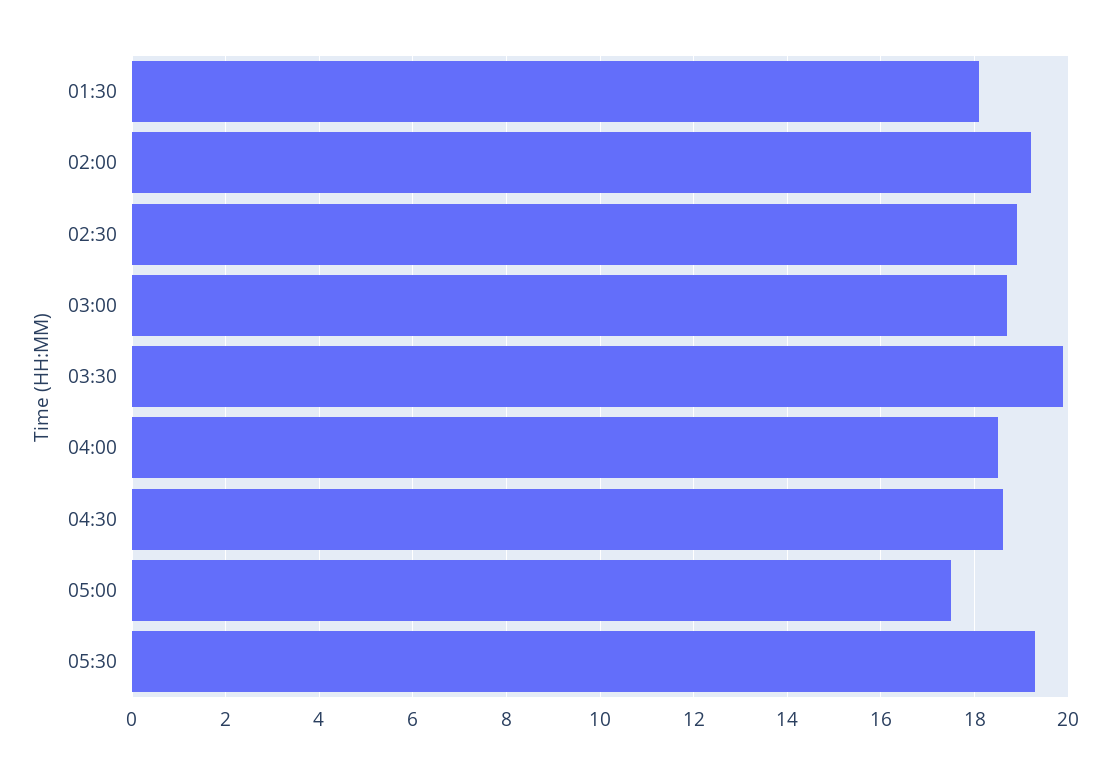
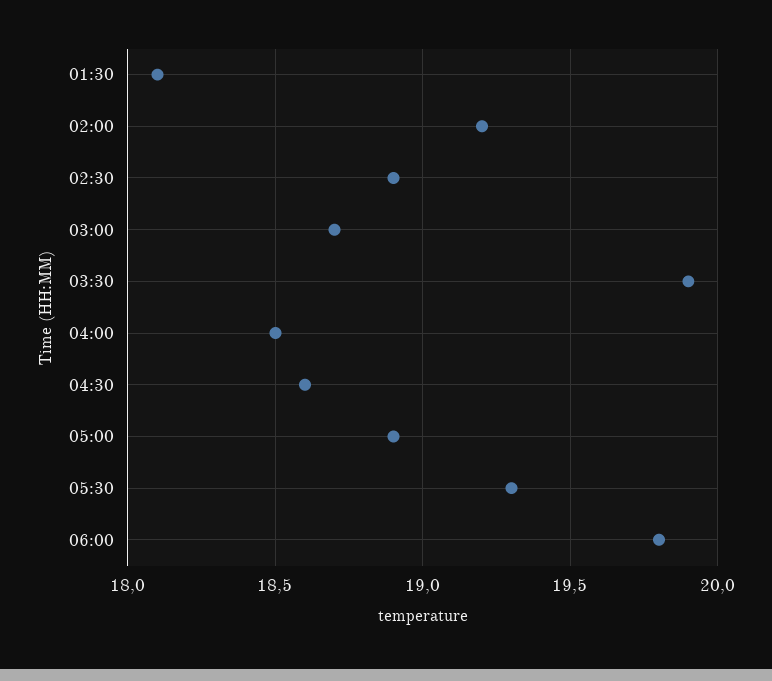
05:00: 17.5 -> 18.9
06:00: none -> 19.8

